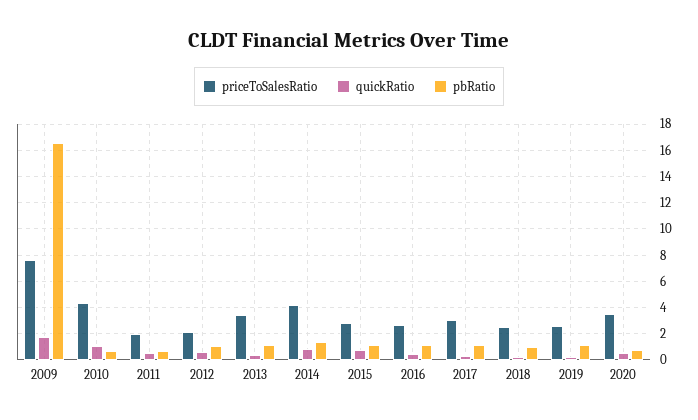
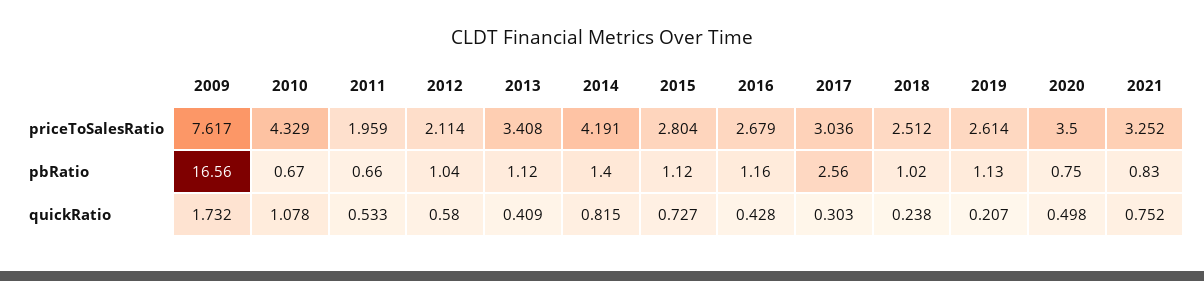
pbRatio, 2017: 1 -> 2.56
priceToSalesRatio, 2021: none -> 3.252
pbRatio, 2021: none -> 0.83
quickRatio, 2021: none -> 0.752

